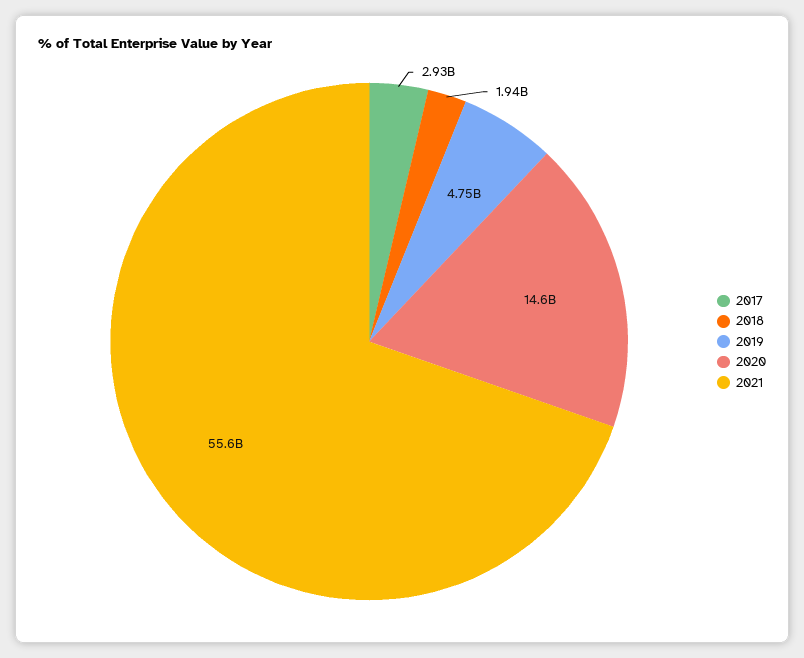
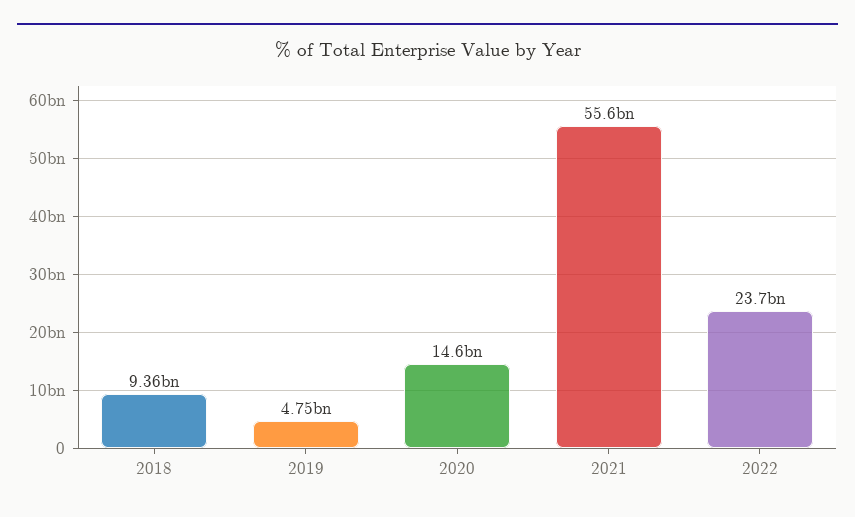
2017: 2930000000 -> none
2018: 1940000000 -> 9360000000
2022: none -> 23700000000

